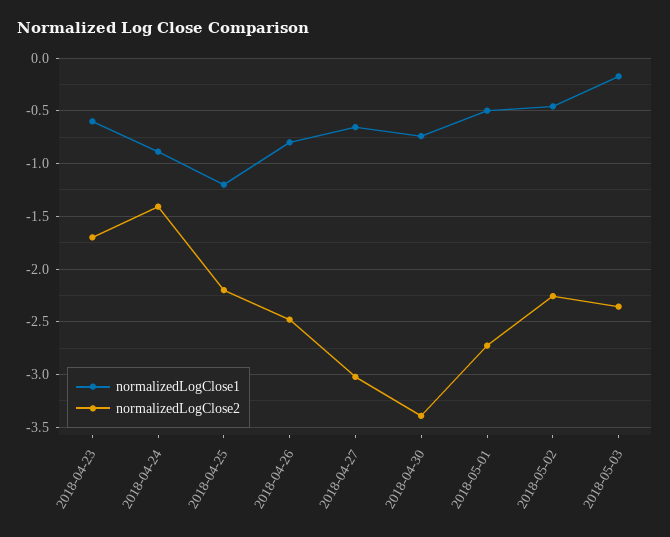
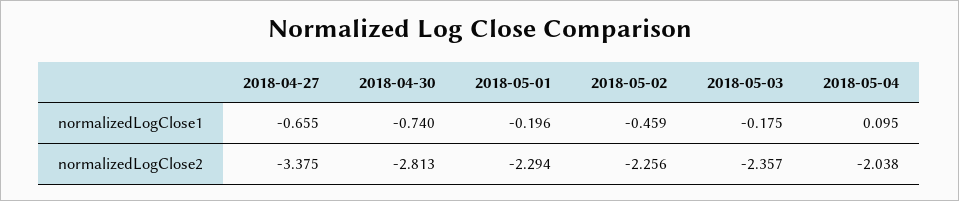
normalizedLogClose1, 2018-04-23: -0.6 -> none
normalizedLogClose2, 2018-04-23: -1.7 -> none
normalizedLogClose1, 2018-04-24: -0.9 -> none
normalizedLogClose2, 2018-04-24: -1.4 -> none
normalizedLogClose1, 2018-04-25: -1.2 -> none
normalizedLogClose2, 2018-04-25: -2.2 -> none
normalizedLogClose1, 2018-04-26: -0.8 -> none
normalizedLogClose2, 2018-04-26: -2.5 -> none
normalizedLogClose2, 2018-04-27: -3 -> -3.375
normalizedLogClose2, 2018-04-30: -3.4 -> -2.813
normalizedLogClose1, 2018-05-01: -0.5 -> -0.196
normalizedLogClose2, 2018-05-01: -2.7 -> -2.294
normalizedLogClose1, 2018-05-04: none -> 0.095
normalizedLogClose2, 2018-05-04: none -> -2.038

